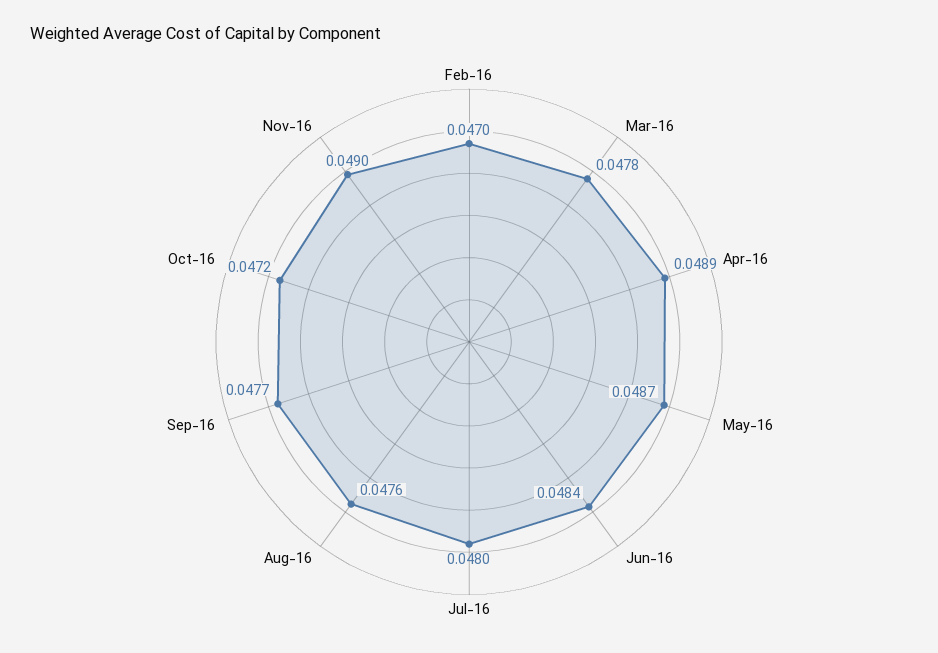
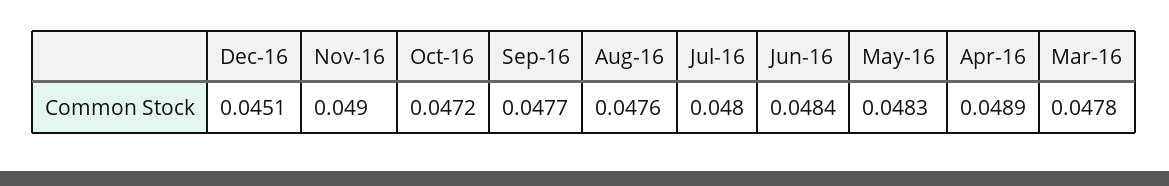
Feb-16: 0.047 -> none
May-16: 0.0487 -> 0.0483
Dec-16: none -> 0.0451

